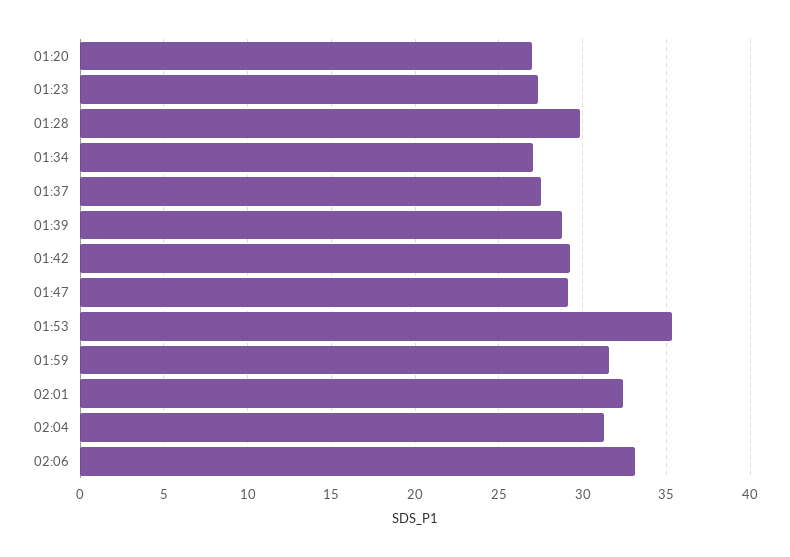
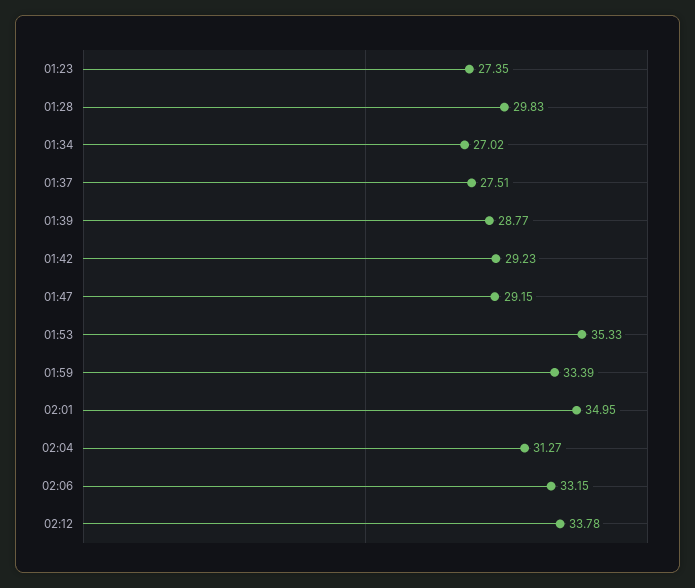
01:20: 27 -> none
01:59: 31.5 -> 33.39
02:01: 32.5 -> 34.95
02:12: none -> 33.78

